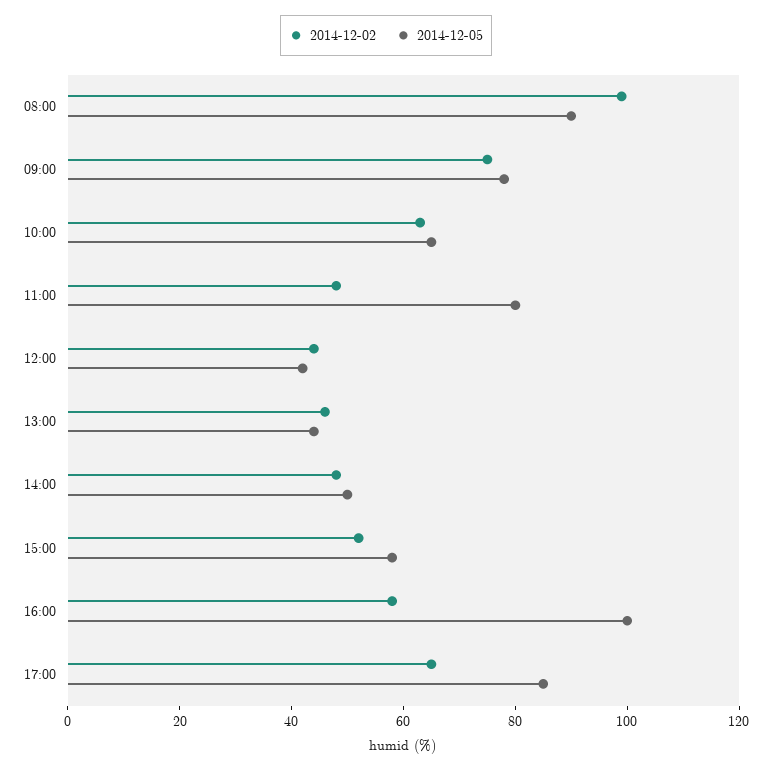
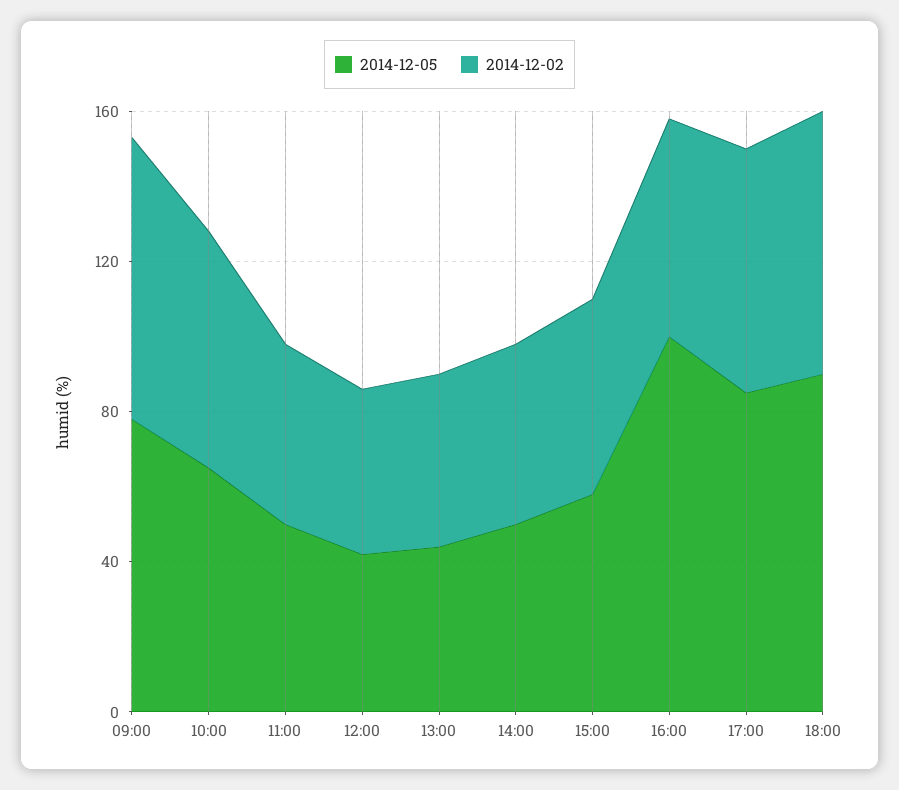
2014-12-02, 08:00: 100 -> none
2014-12-05, 08:00: 90 -> none
2014-12-05, 11:00: 80 -> 50
2014-12-05, 18:00: none -> 90
2014-12-02, 18:00: none -> 70

